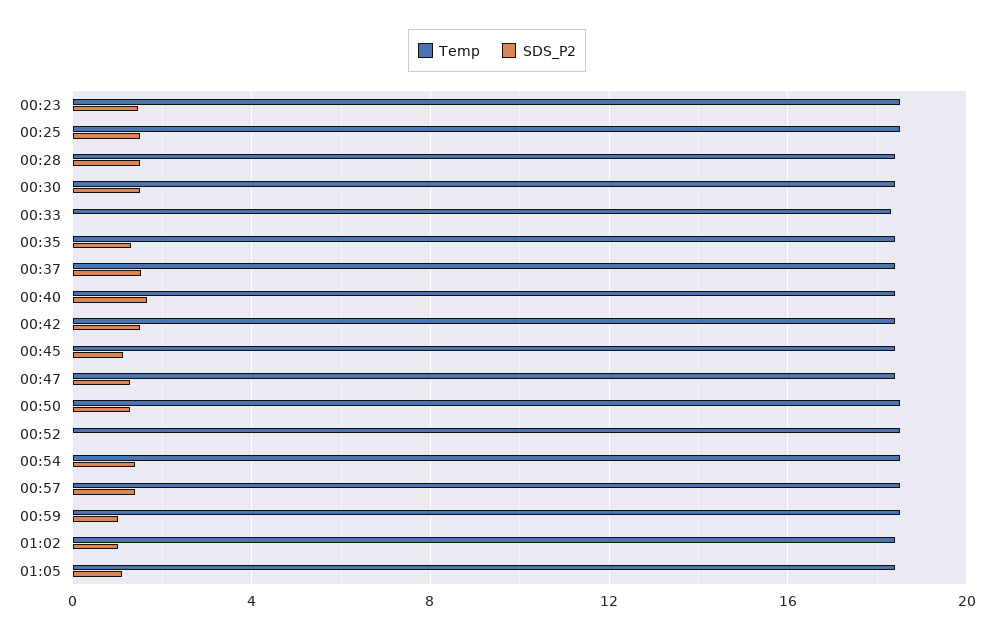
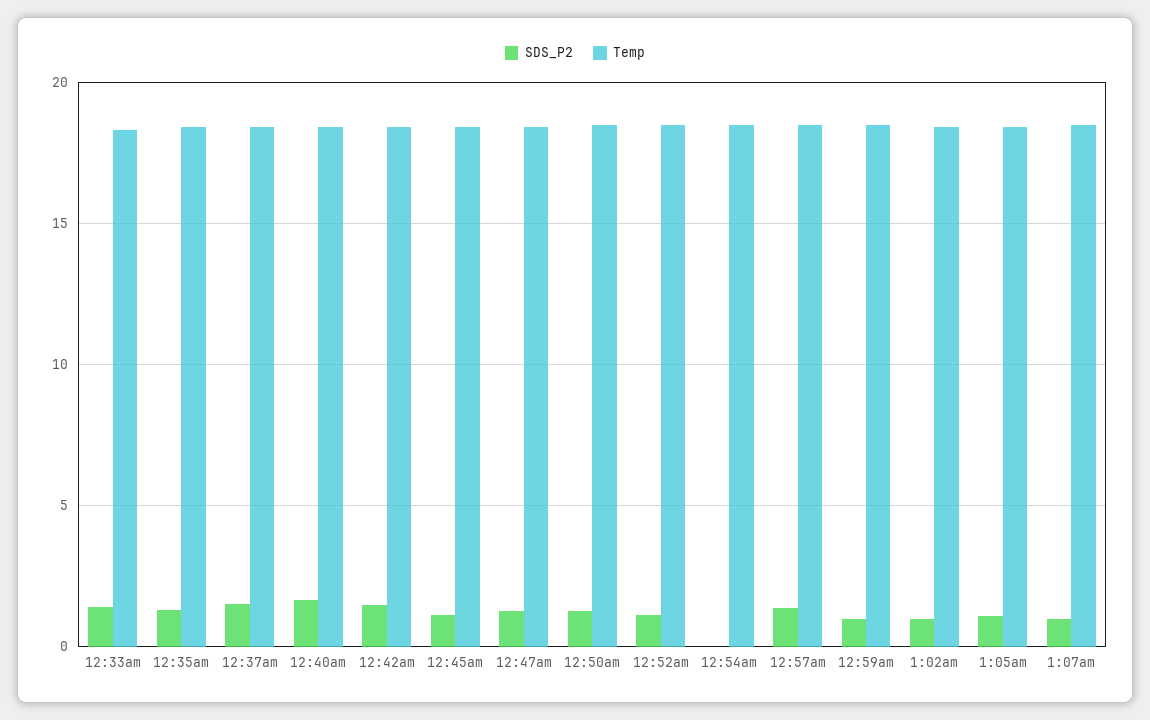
Temp, 00:23: 18.5 -> none
SDS_P2, 00:23: 1.5 -> none
Temp, 00:25: 18.5 -> none
SDS_P2, 00:25: 1.5 -> none
Temp, 00:28: 18.5 -> none
SDS_P2, 00:28: 1.5 -> none
Temp, 00:30: 18.5 -> none
SDS_P2, 00:30: 1.5 -> none
SDS_P2, 00:33: 0 -> 1.5
SDS_P2, 00:52: 0 -> 1
SDS_P2, 00:54: 1.5 -> 0
SDS_P2, 1:07am: none -> 1
Temp, 1:07am: none -> 18.5

